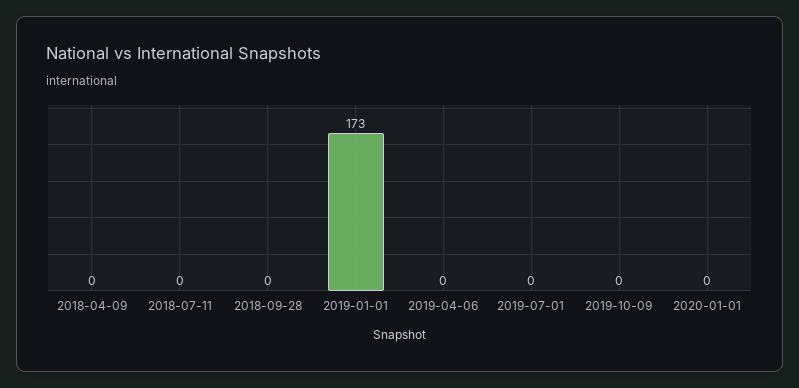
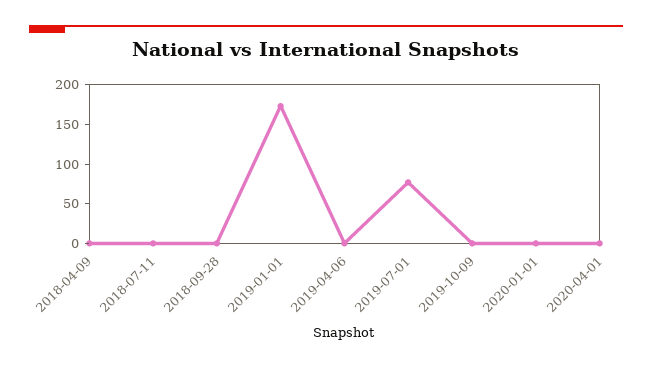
2019-07-01: 0 -> 75
2020-04-01: none -> 0

